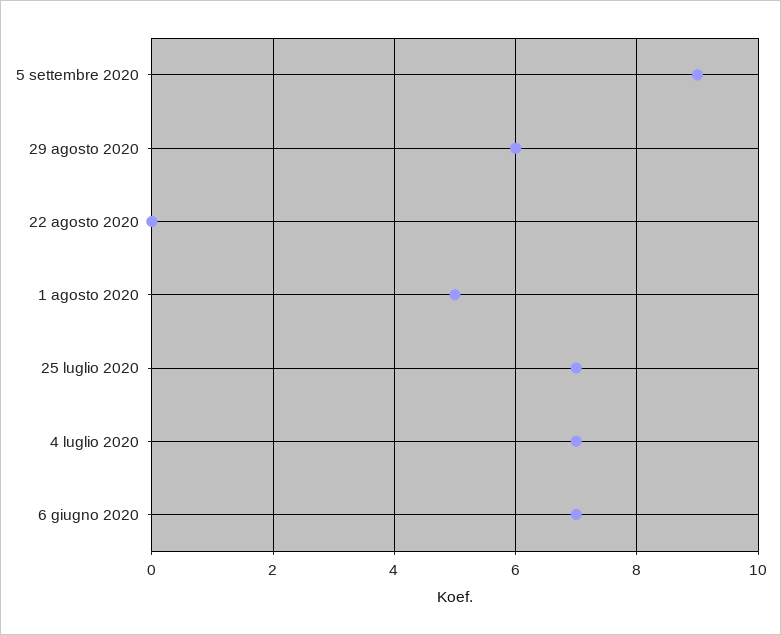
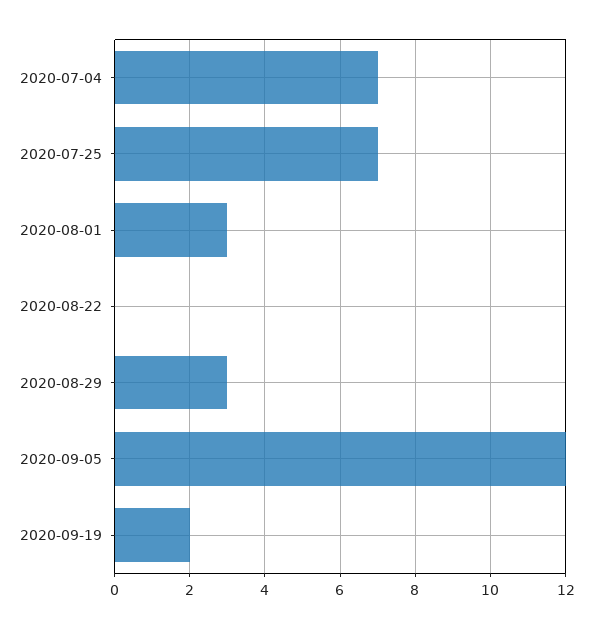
5 settembre 2020: 9 -> 12
29 agosto 2020: 6 -> 3
1 agosto 2020: 5 -> 3
6 giugno 2020: 7 -> none
2020-09-19: none -> 2

